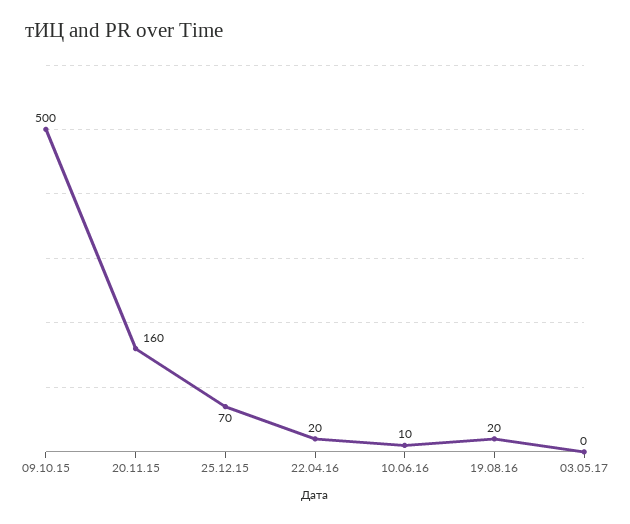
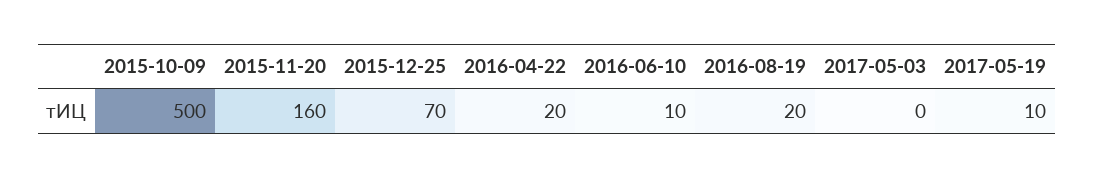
2017-05-19: none -> 10

